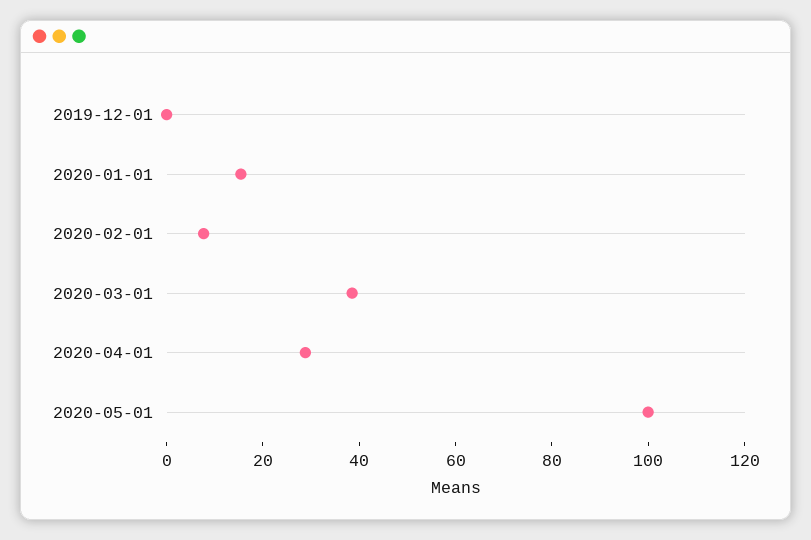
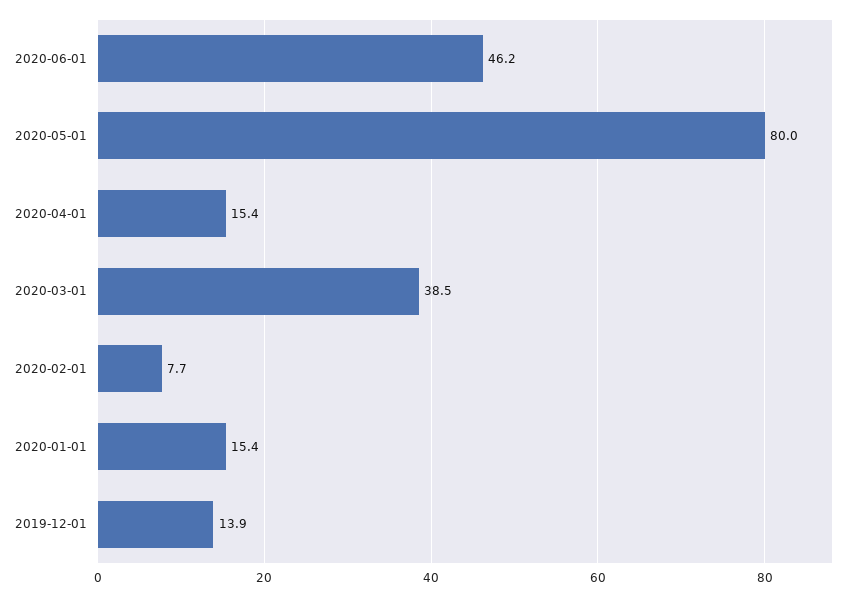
2019-12-01: 0 -> 13.9
2020-04-01: 30 -> 15.4
2020-05-01: 100 -> 80
2020-06-01: none -> 46.2

